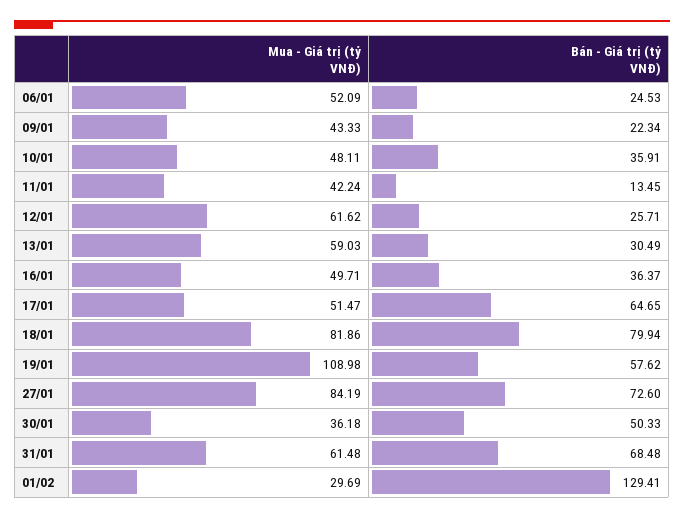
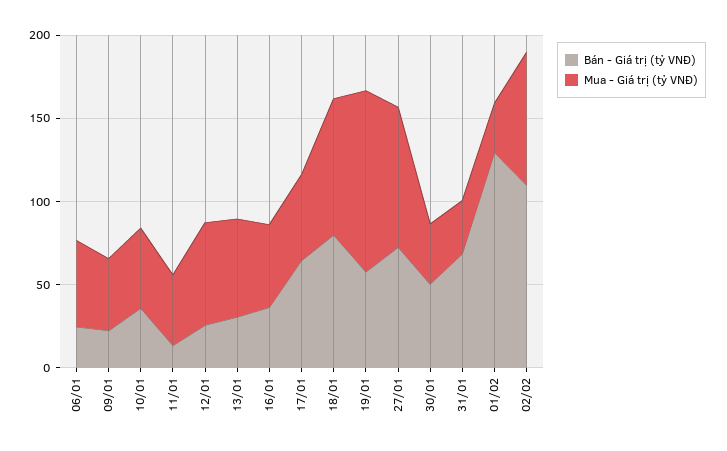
Mua - Giá trị (tỷ VNĐ), 31/01: 61.48 -> 30
Bán - Giá trị (tỷ VNĐ), 02/02: none -> 110
Mua - Giá trị (tỷ VNĐ), 02/02: none -> 80

